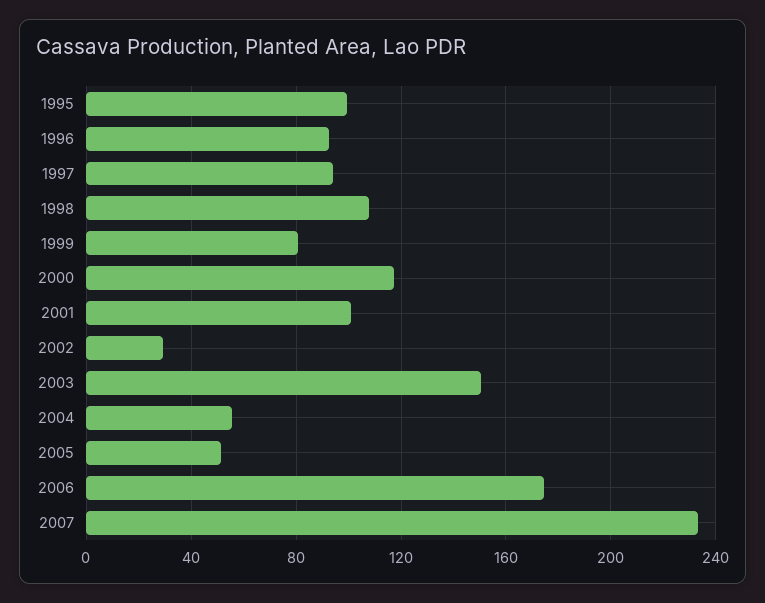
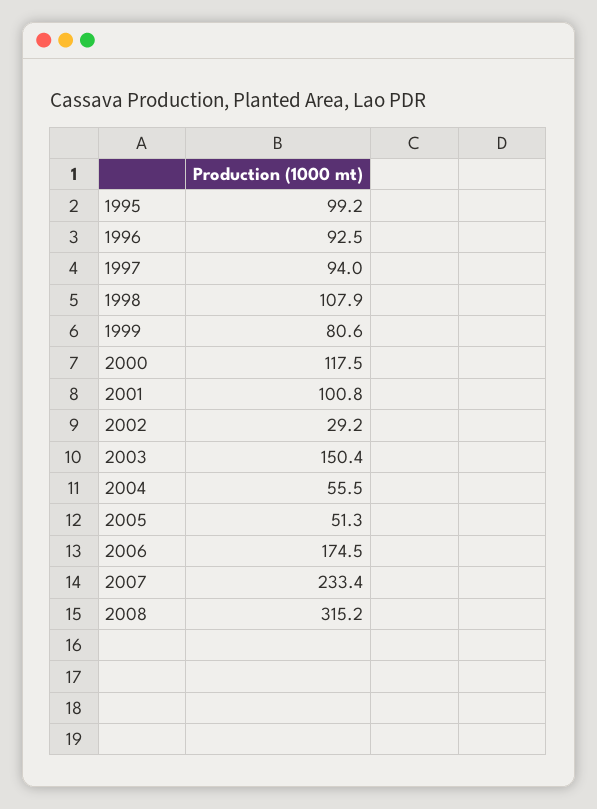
2008: none -> 315.2

